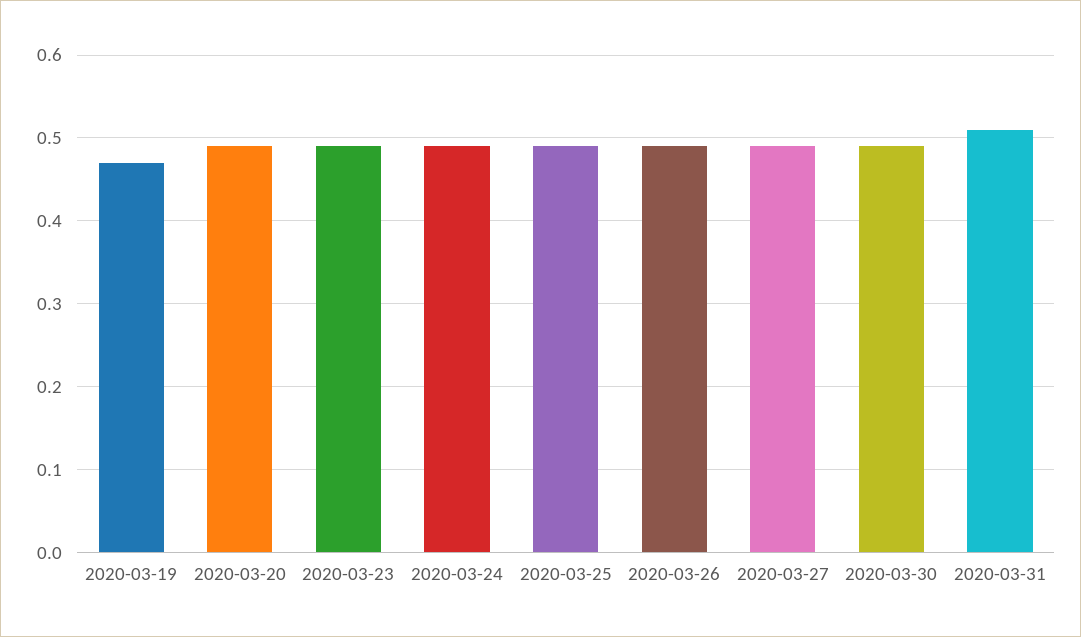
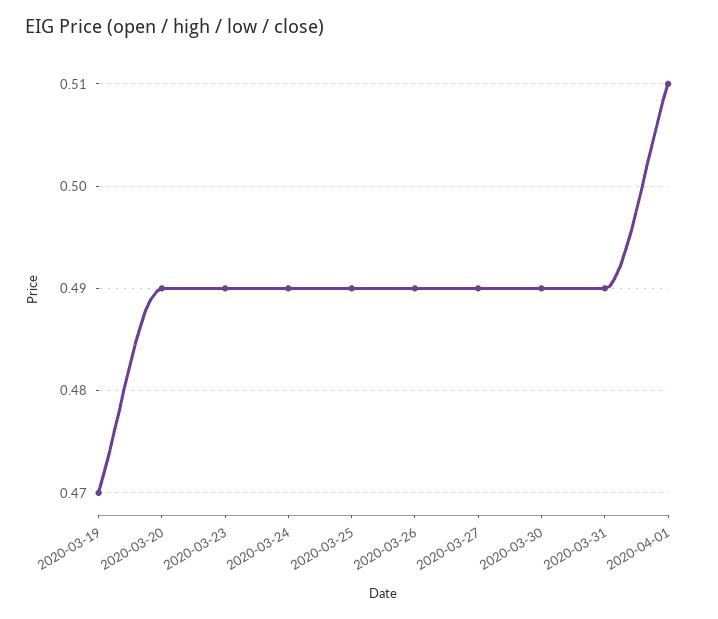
2020-03-31: 0.51 -> 0.49
2020-04-01: none -> 0.51

